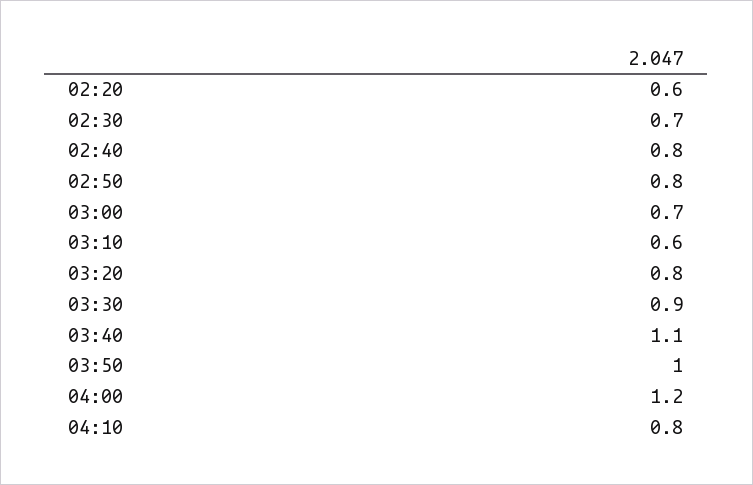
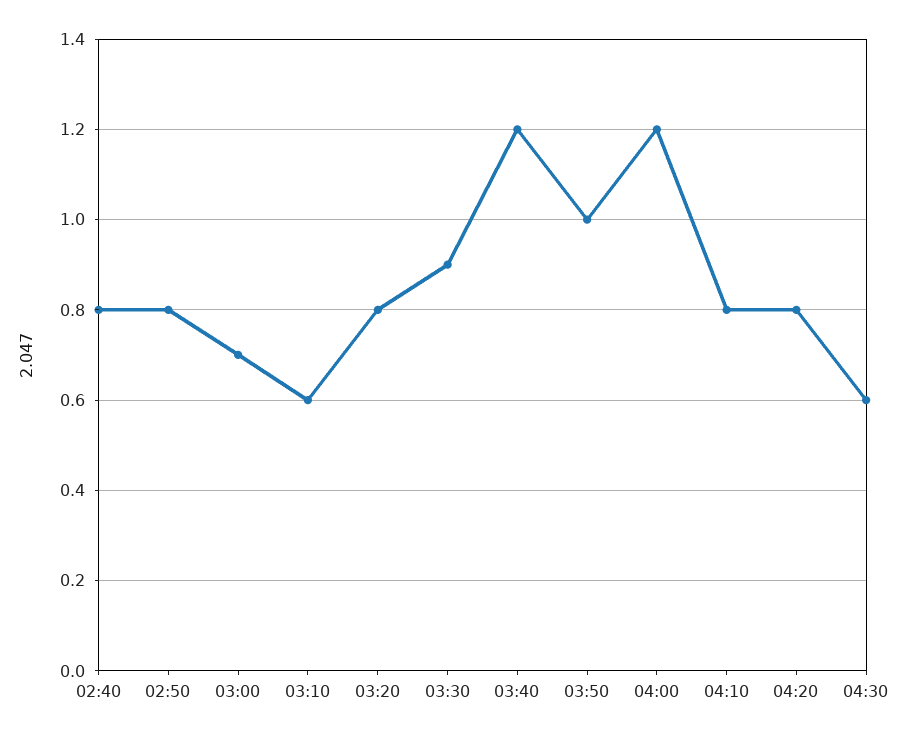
02:20: 0.6 -> none
02:30: 0.7 -> none
03:40: 1.1 -> 1.2
04:20: none -> 0.8
04:30: none -> 0.6

